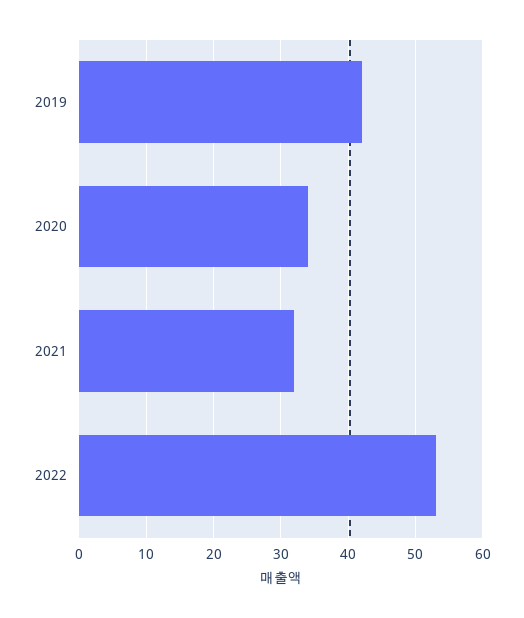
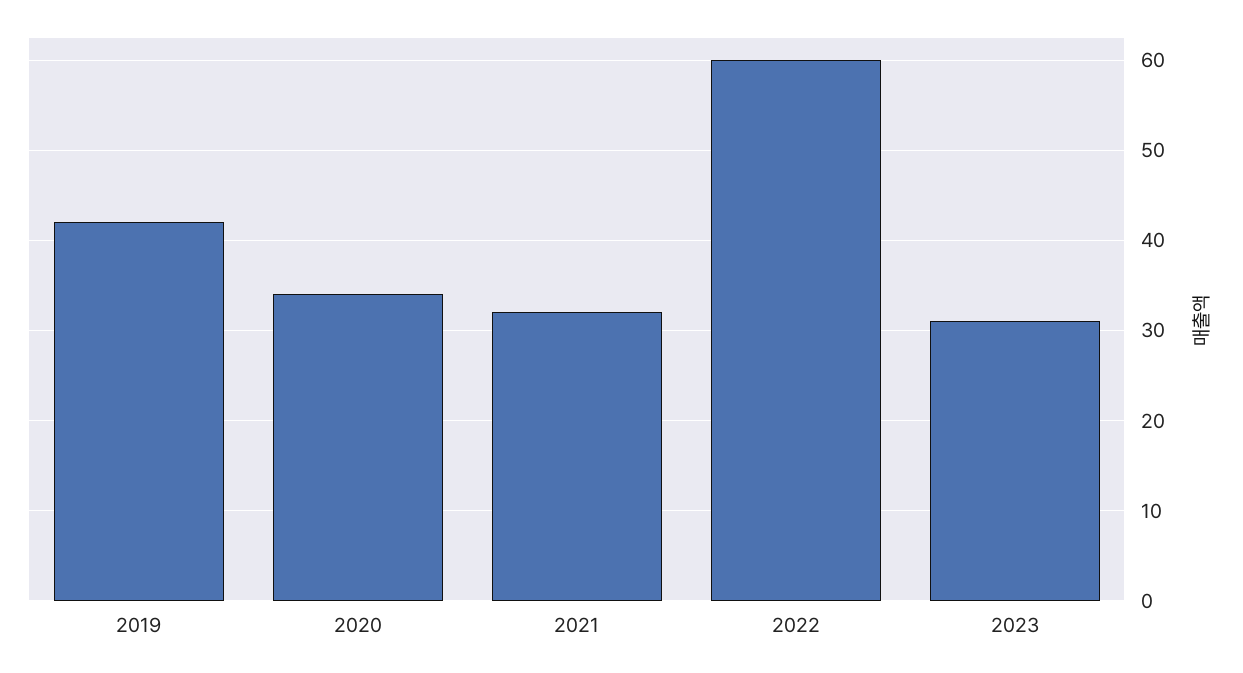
2022: 53 -> 60
2023: none -> 31

